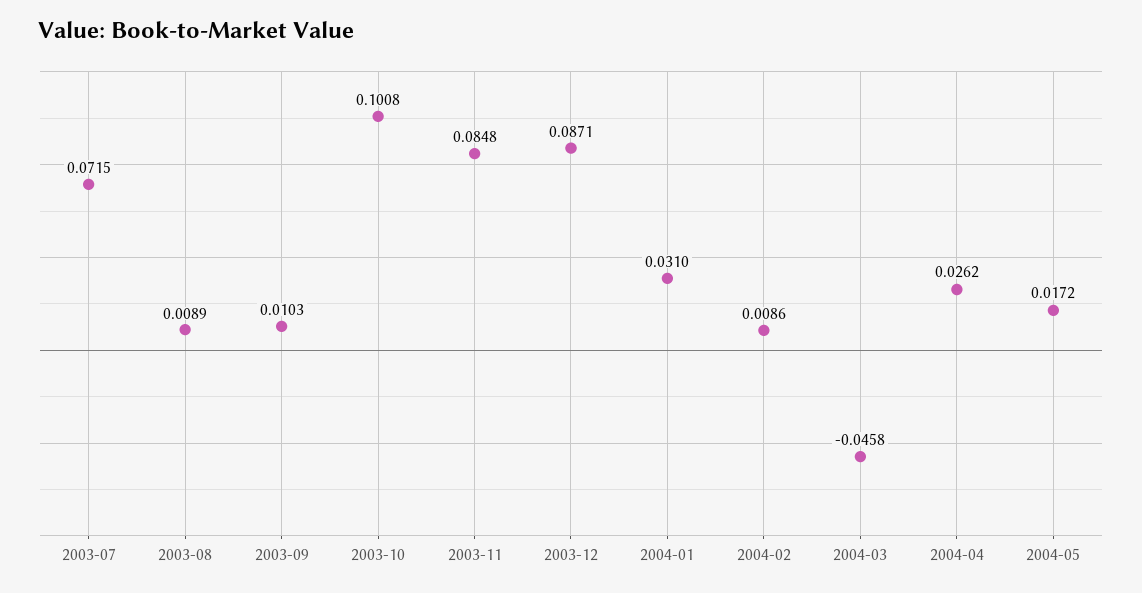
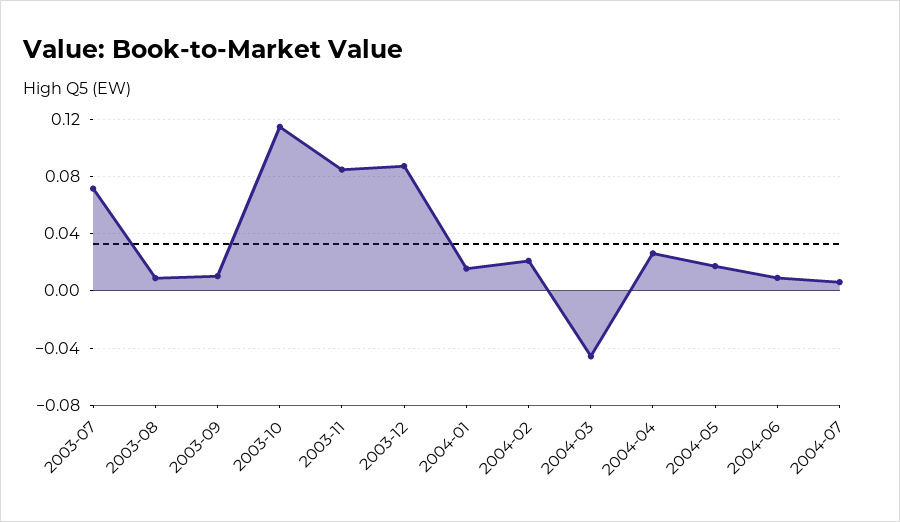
2003-10: 0.1008 -> 0.115
2004-01: 0.031 -> 0.015
2004-02: 0.0086 -> 0.02
2004-06: none -> 0.01
2004-07: none -> 0.005

